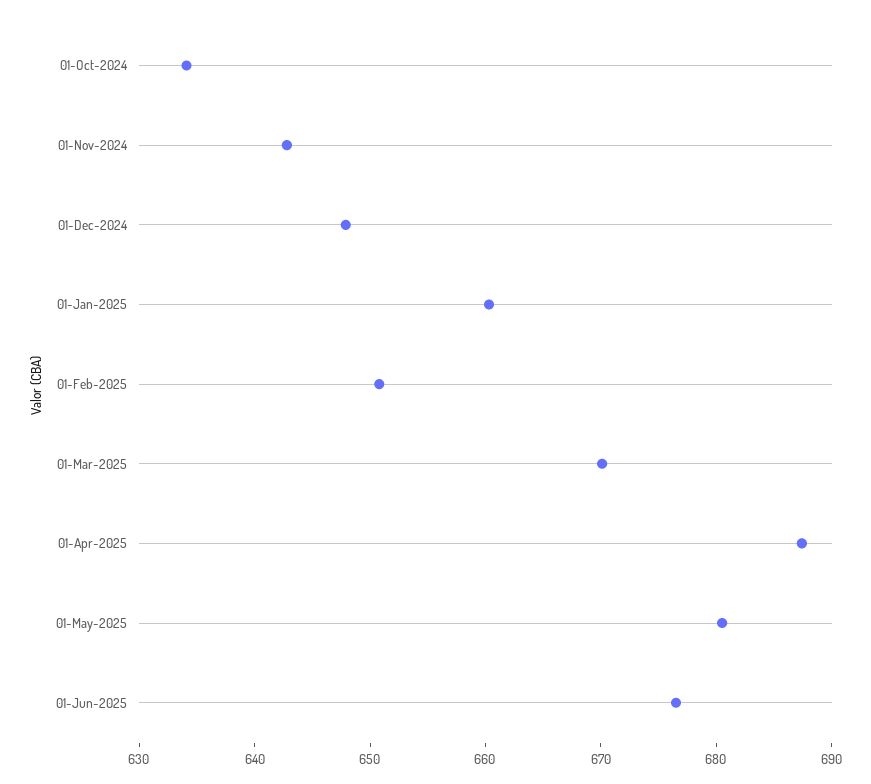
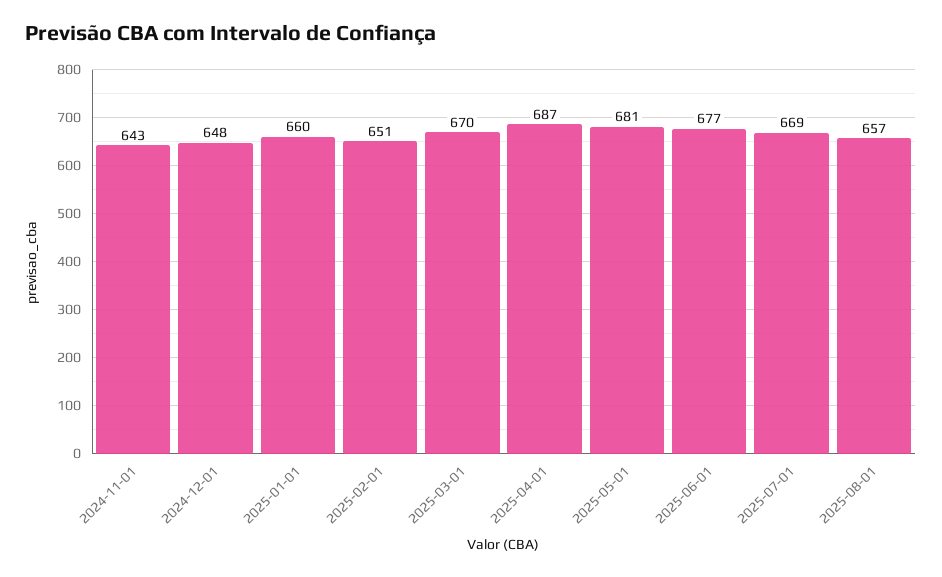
01-Oct-2024: 634 -> none
2025-07-01: none -> 669
2025-08-01: none -> 657

